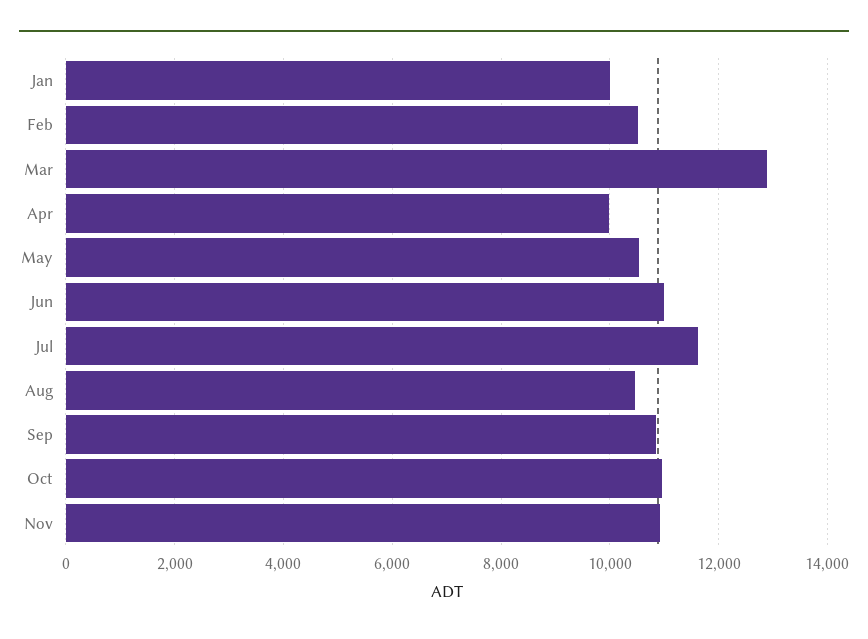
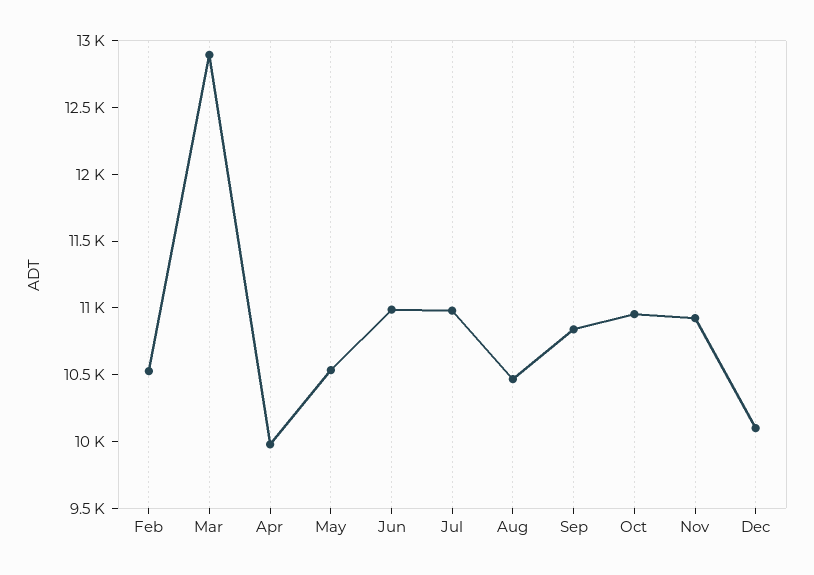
Jan: 10000 -> none
Jul: 11600 -> 11000
Dec: none -> 10100

